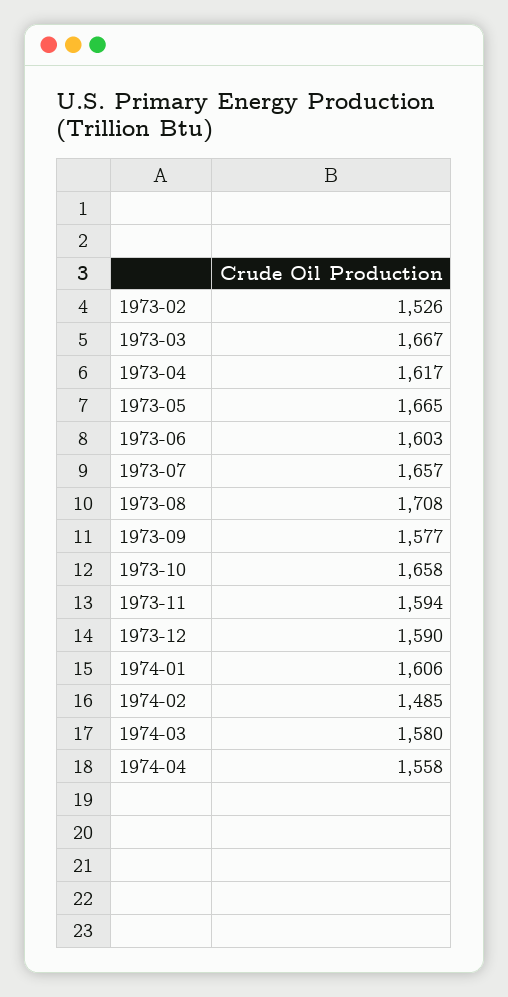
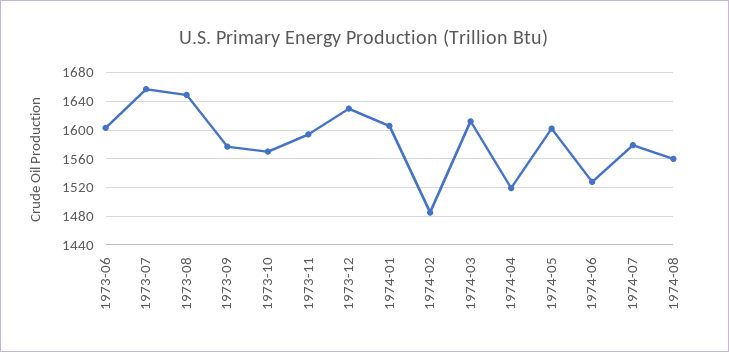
1973-02: 1526 -> none
1973-03: 1667 -> none
1973-04: 1617 -> none
1973-05: 1665 -> none
1973-08: 1708 -> 1650
1973-10: 1658 -> 1570
1973-12: 1590 -> 1630
1974-03: 1580 -> 1610
1974-04: 1558 -> 1520
1974-05: none -> 1600
1974-06: none -> 1530
1974-07: none -> 1580
1974-08: none -> 1560

